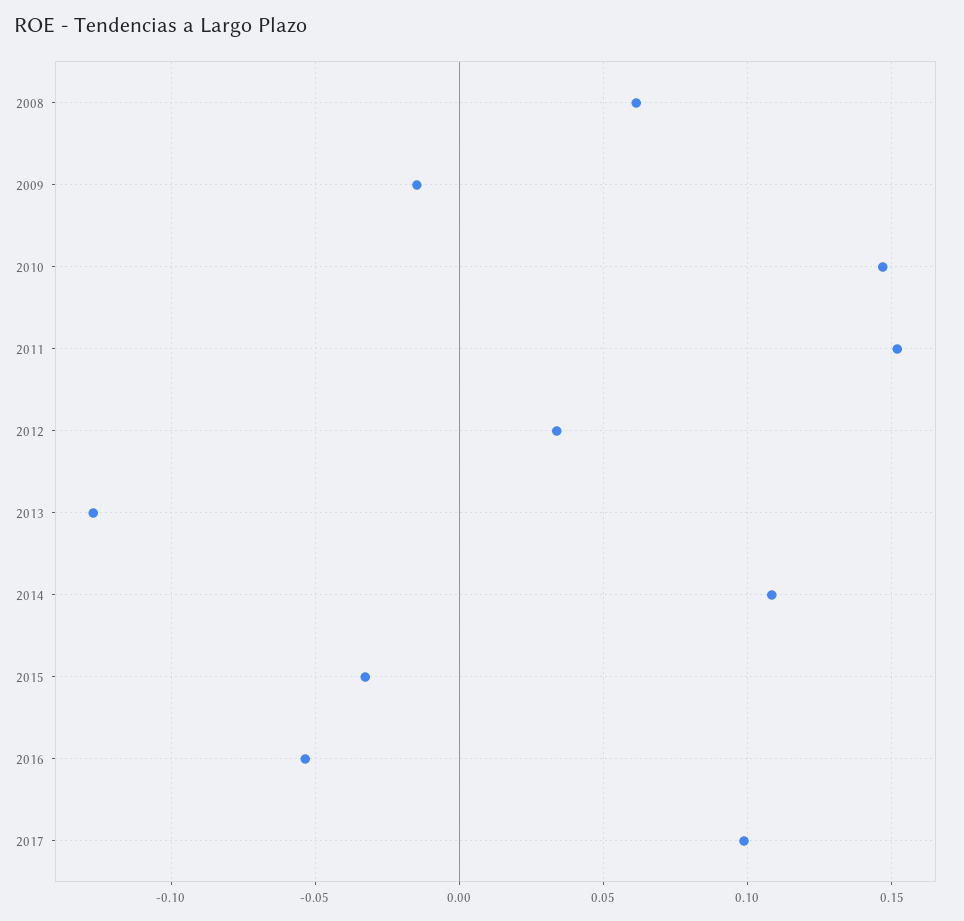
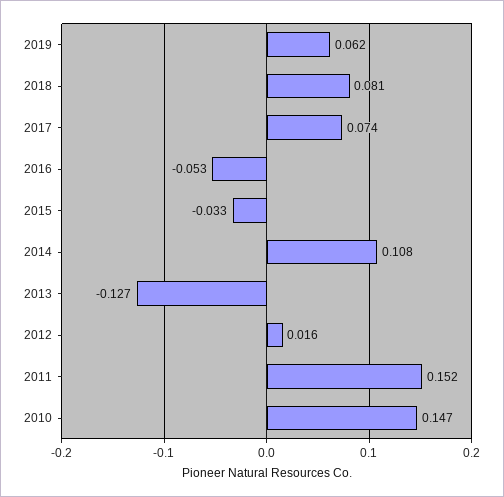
2008: 0.06 -> none
2009: -0.015 -> none
2012: 0.035 -> 0.016
2017: 0.1 -> 0.074
2019: none -> 0.062
2018: none -> 0.081

